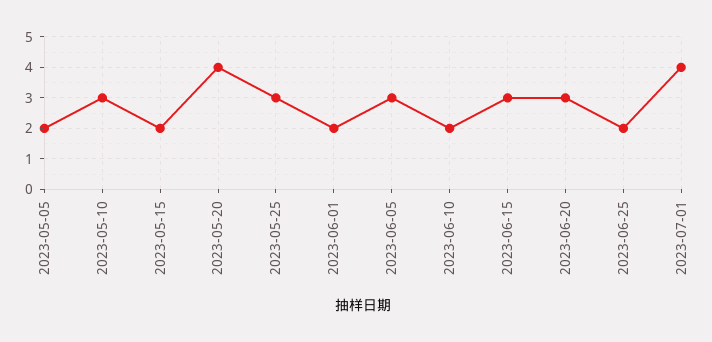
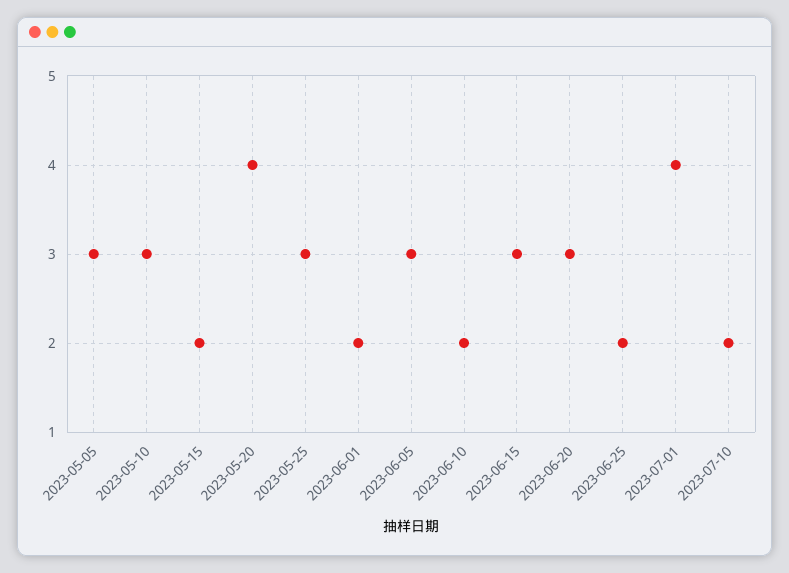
2023-05-05: 2 -> 3
2023-07-10: none -> 2

